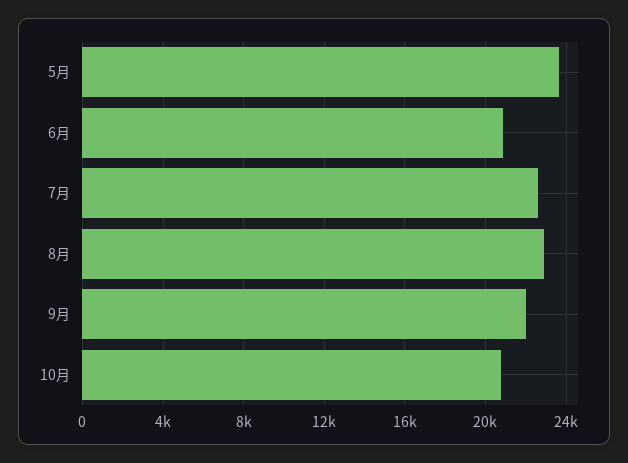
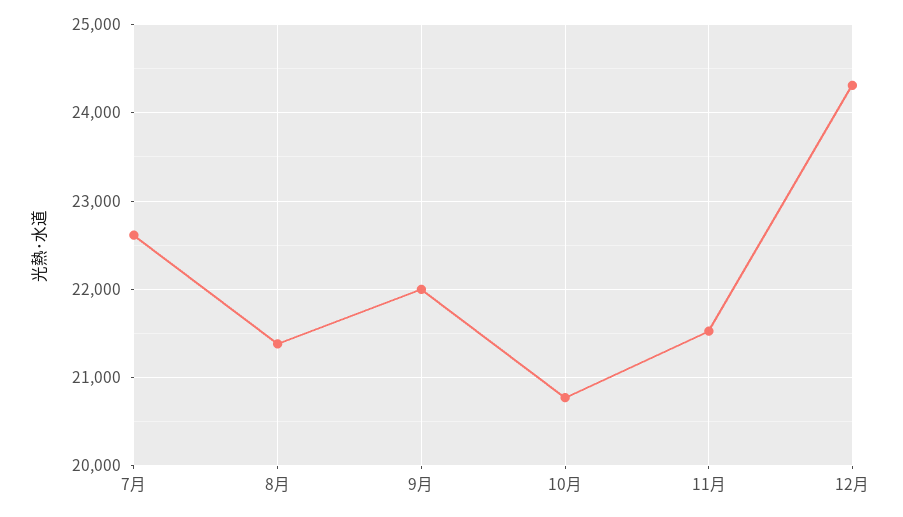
5月: 23500 -> none
6月: 21000 -> none
8月: 23000 -> 21400
11月: none -> 21500
12月: none -> 24300

